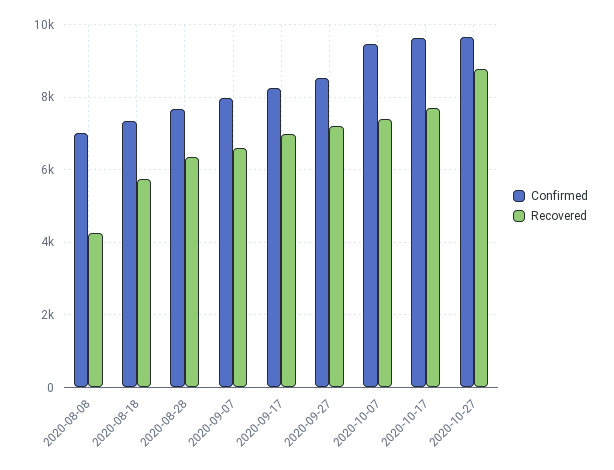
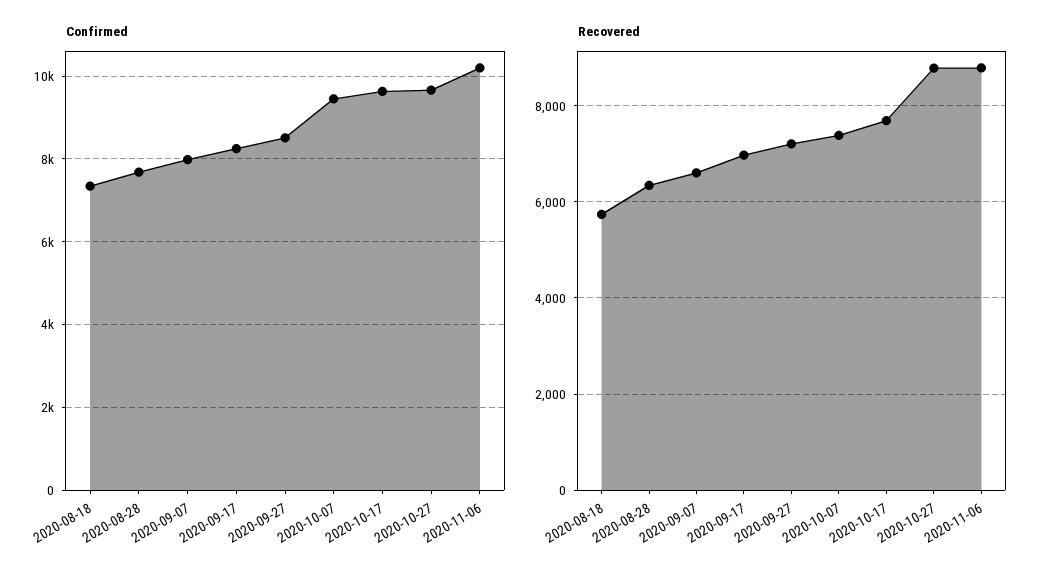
Confirmed, 2020-08-08: 7000 -> none
Recovered, 2020-08-08: 4200 -> none
Confirmed, 2020-11-06: none -> 10200
Recovered, 2020-11-06: none -> 8800

